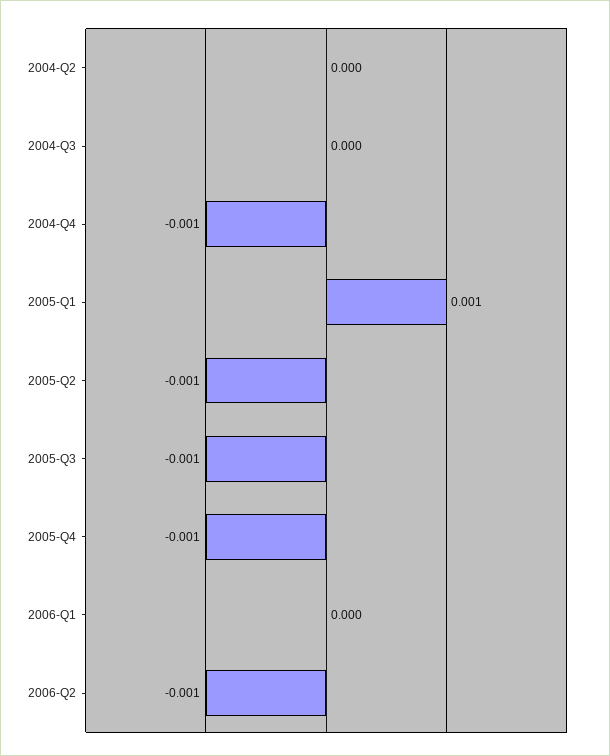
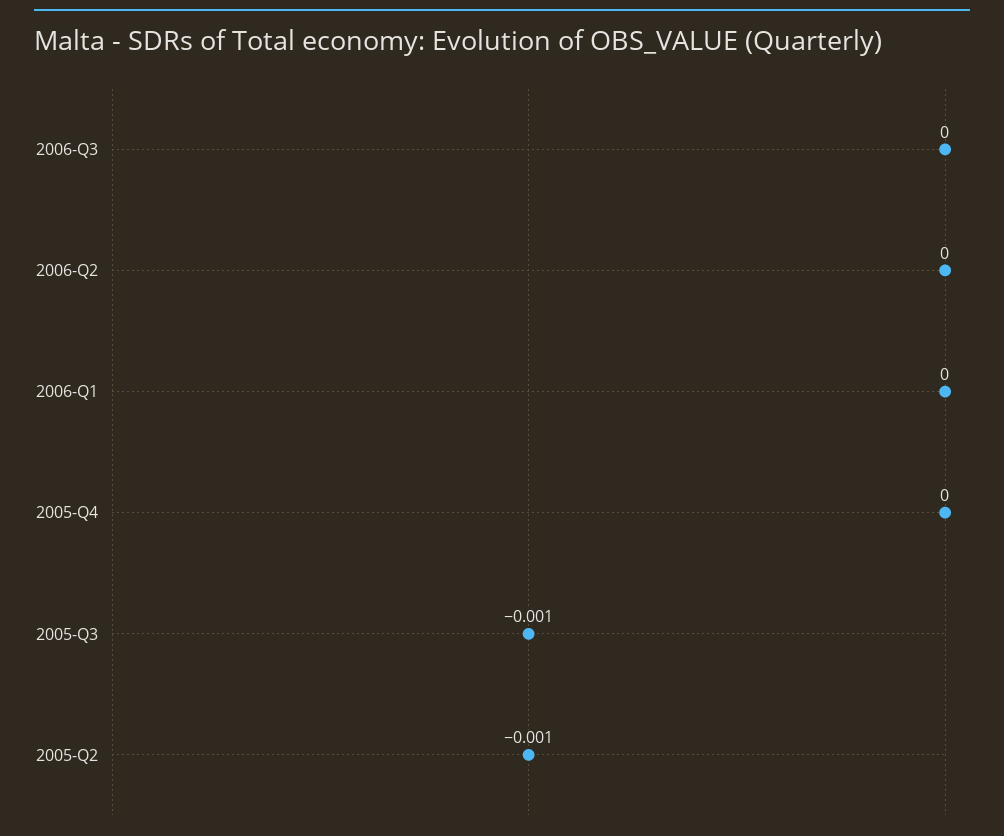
2004-Q2: 0 -> none
2004-Q3: 0 -> none
2004-Q4: -0.001 -> none
2005-Q1: 0.001 -> none
2005-Q4: -0.001 -> 0
2006-Q2: -0.001 -> 0
2006-Q3: none -> 0

